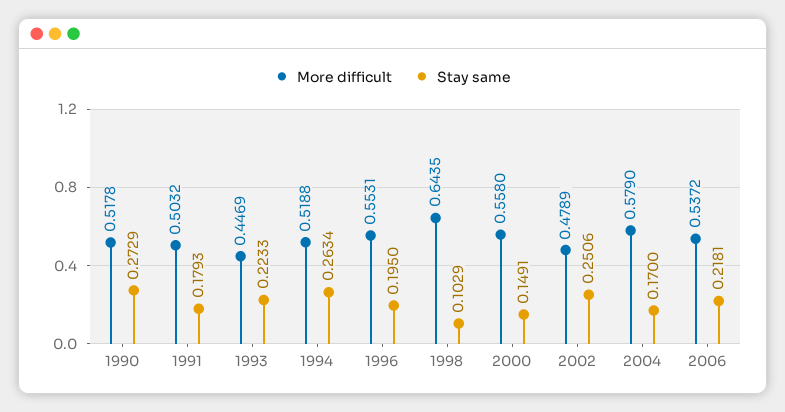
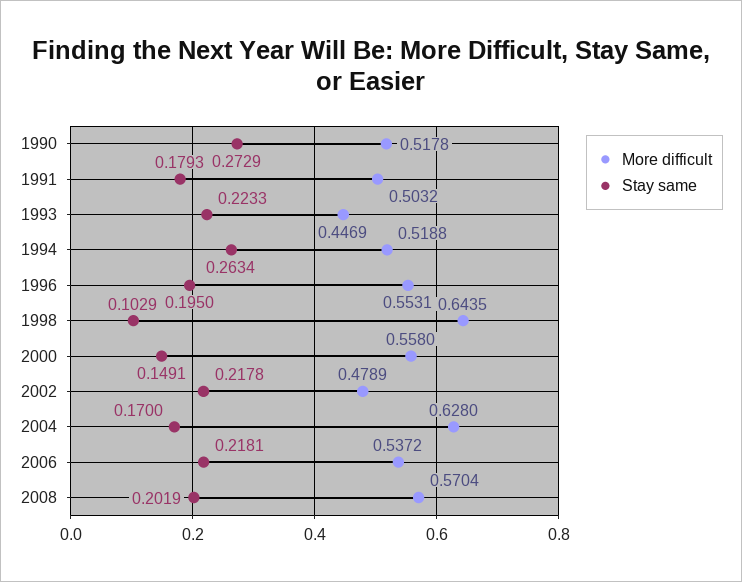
Stay same, 2002: 0.2506 -> 0.2178
More difficult, 2004: 0.579 -> 0.628
More difficult, 2008: none -> 0.5704
Stay same, 2008: none -> 0.2019

